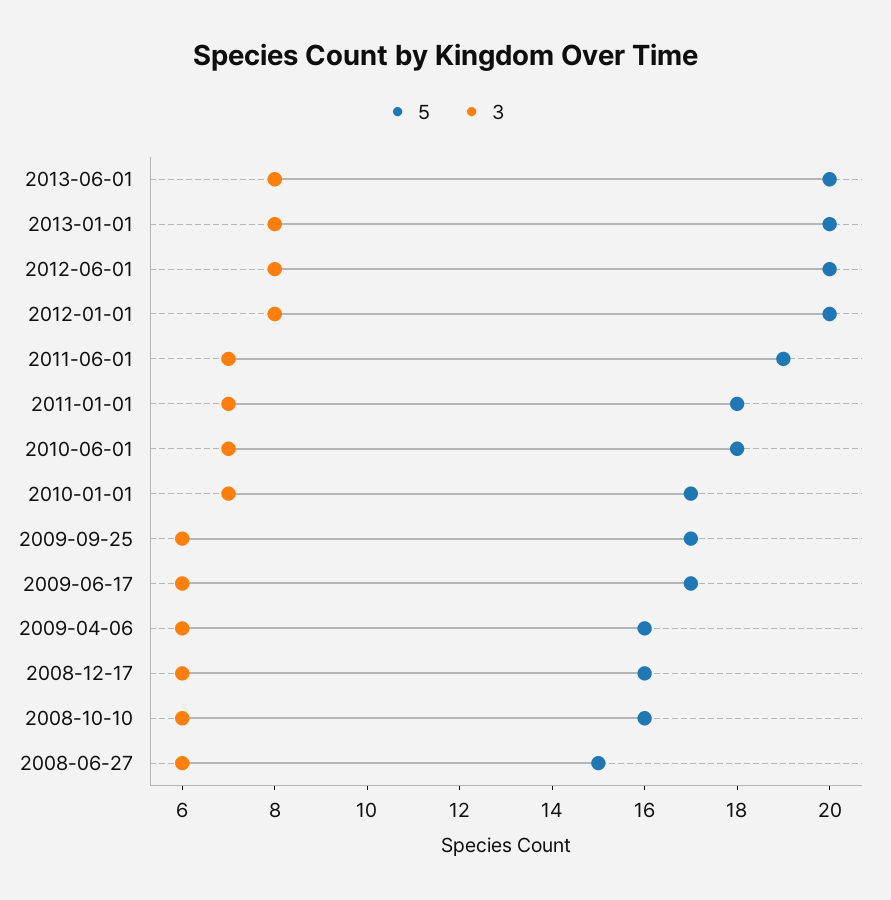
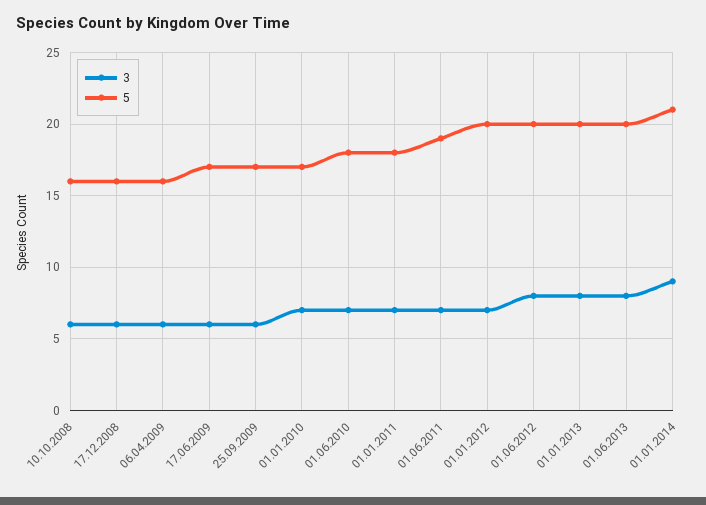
3, 2012-01-01: 8 -> 7
5, 2008-06-27: 15 -> none
3, 2008-06-27: 6 -> none
3, 01.01.2014: none -> 9
5, 01.01.2014: none -> 21

